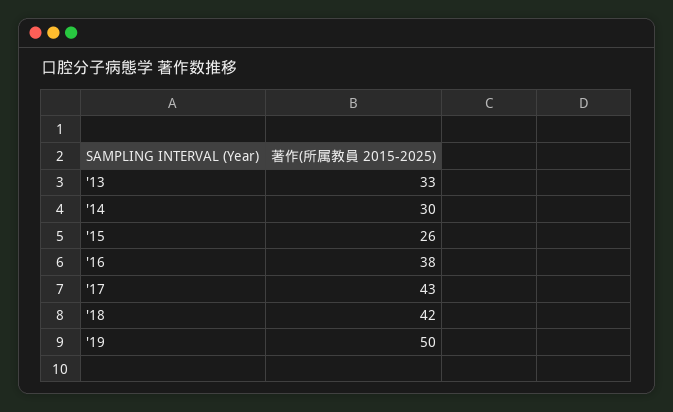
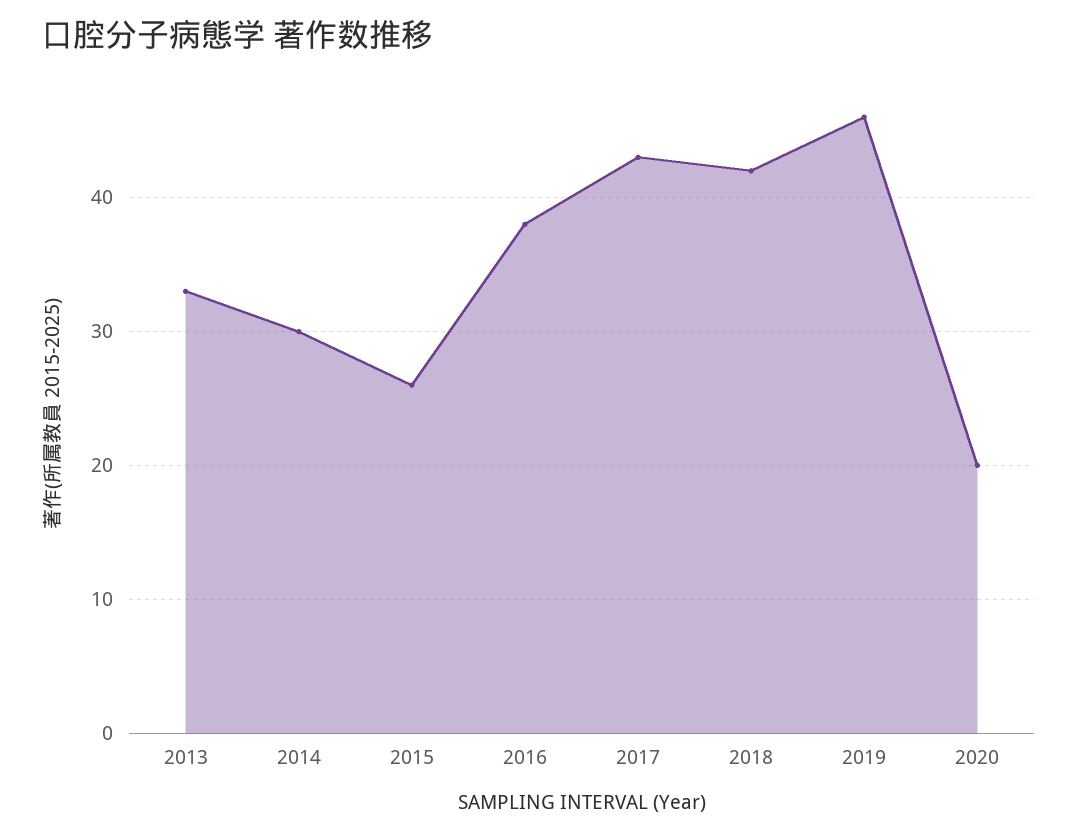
'19: 50 -> 46
2020: none -> 20

